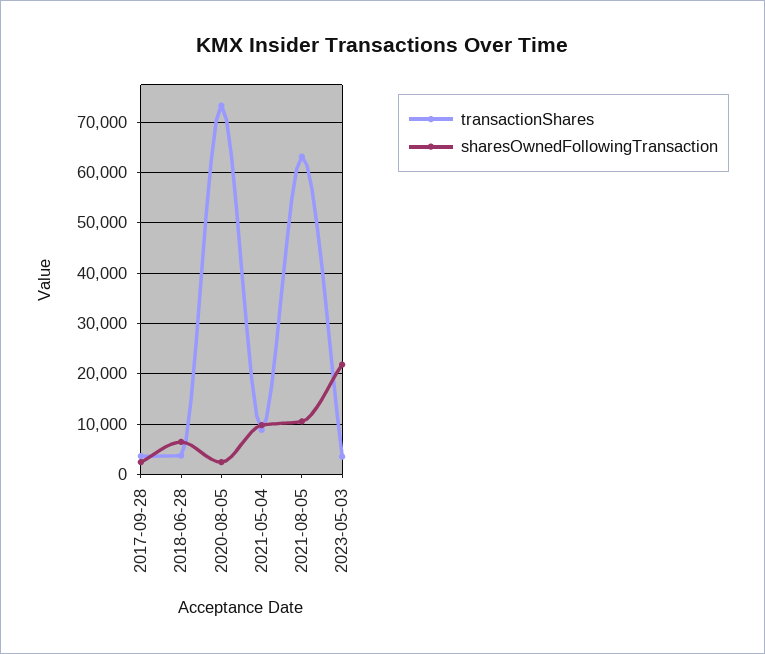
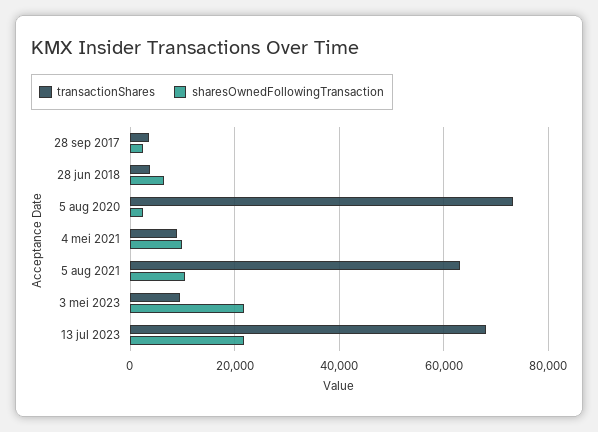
transactionShares, 2023-05-03: 4000 -> 10000
transactionShares, 13 jul 2023: none -> 68000
sharesOwnedFollowingTransaction, 13 jul 2023: none -> 22000

